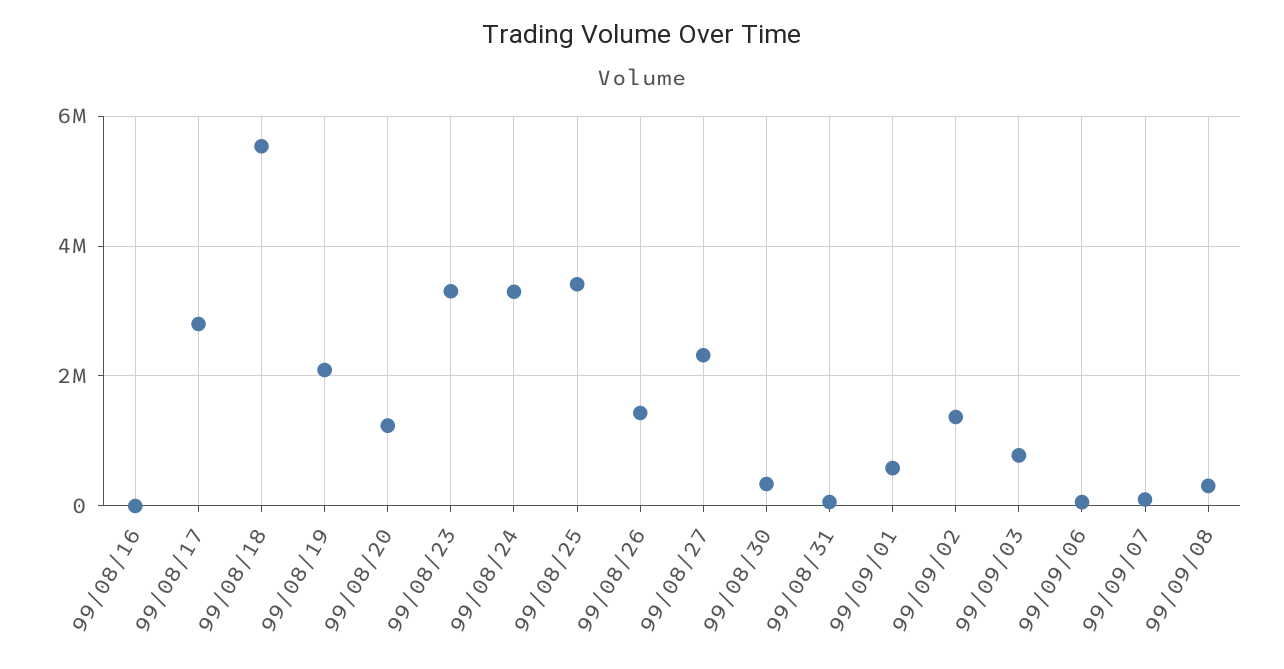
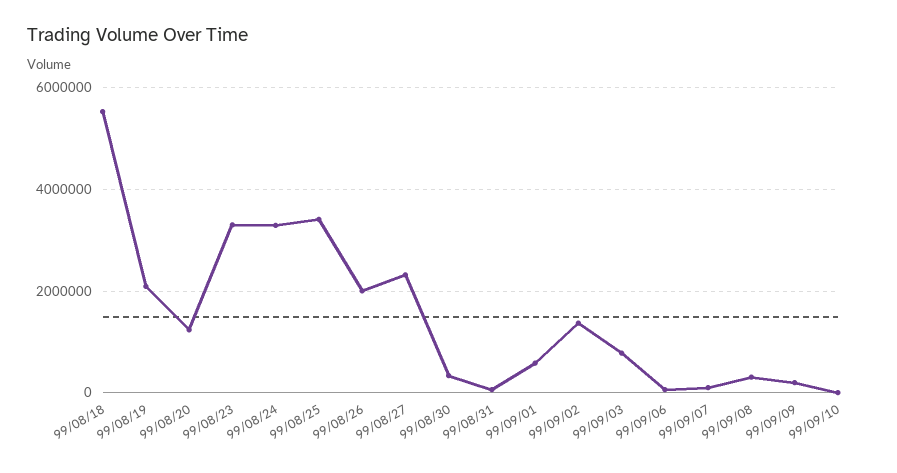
99/08/16: 0 -> none
99/08/17: 2800000 -> none
99/08/26: 1400000 -> 2000000
99/09/09: none -> 200000
99/09/10: none -> 0

